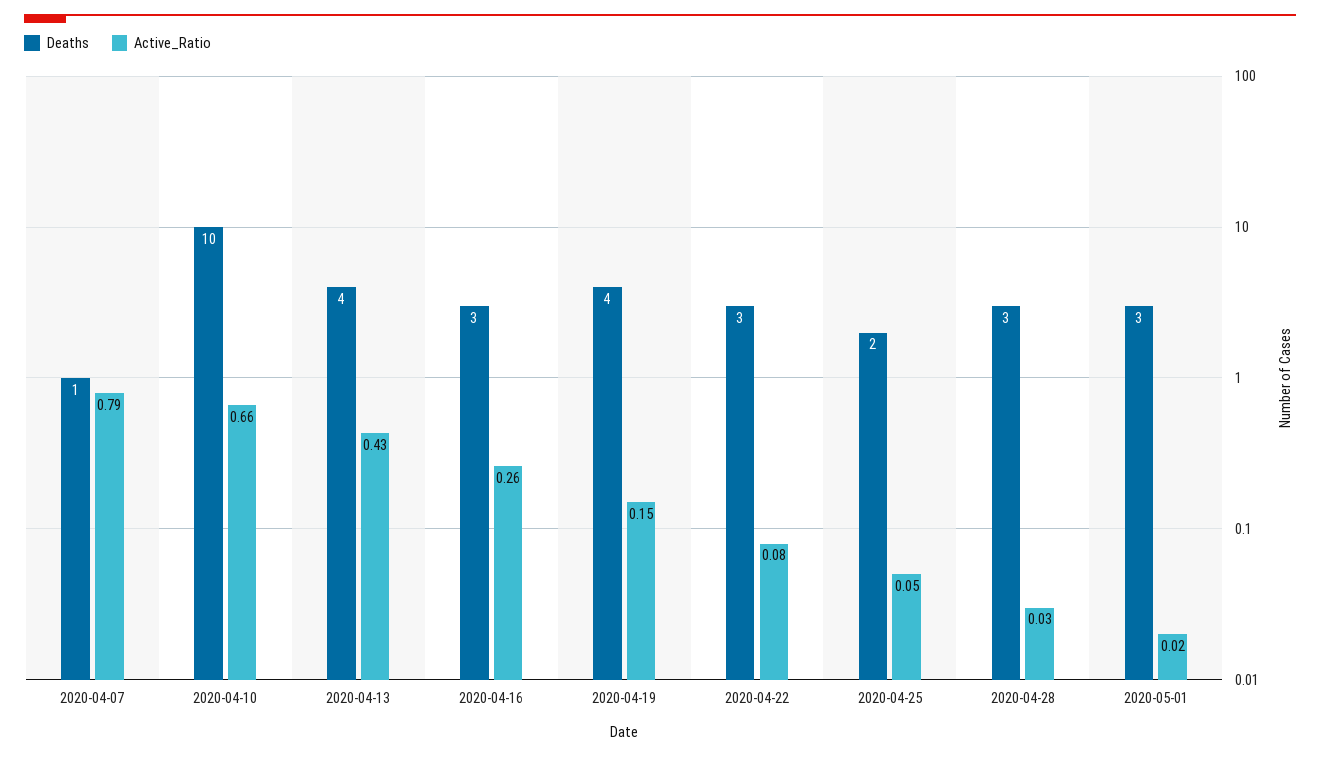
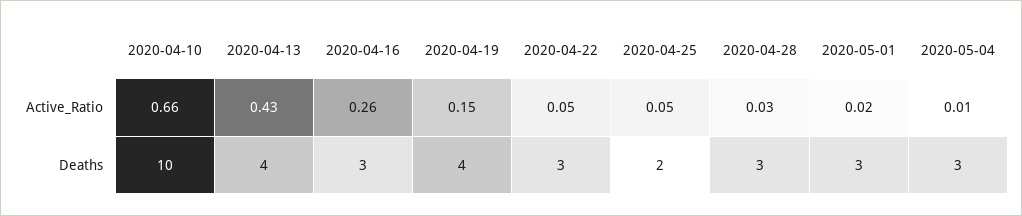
Deaths, 2020-04-07: 1 -> none
Active_Ratio, 2020-04-07: 0.79 -> none
Active_Ratio, 2020-04-22: 0.08 -> 0.05
Active_Ratio, 2020-05-04: none -> 0.01
Deaths, 2020-05-04: none -> 3

